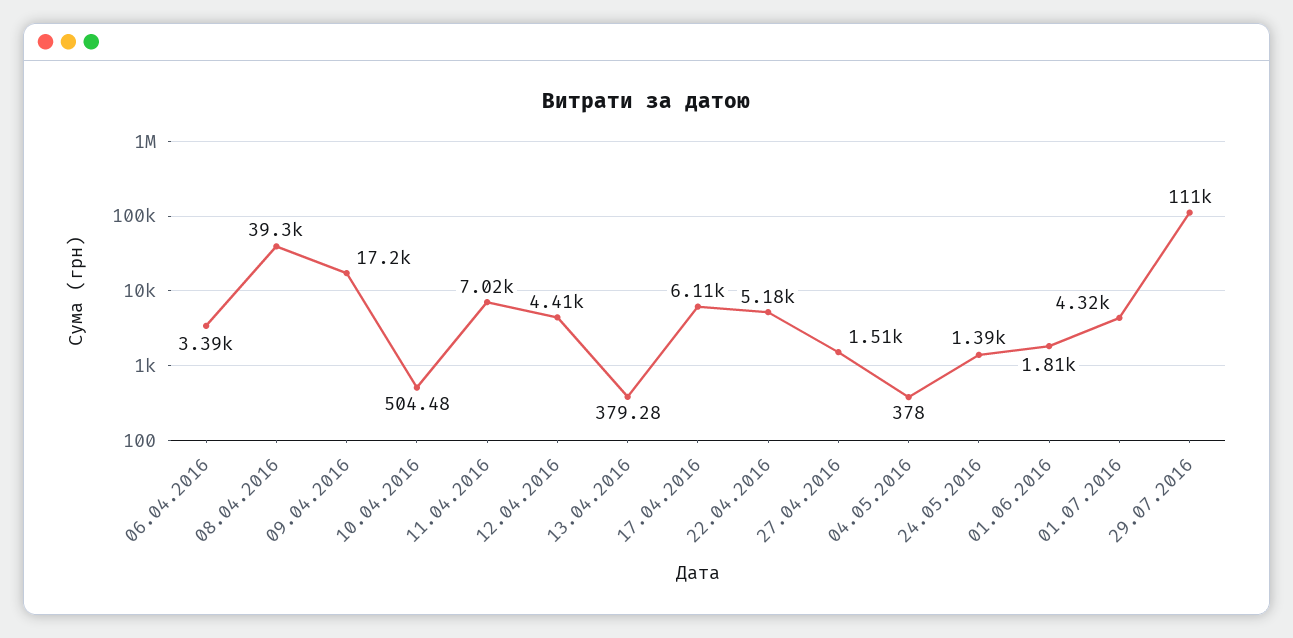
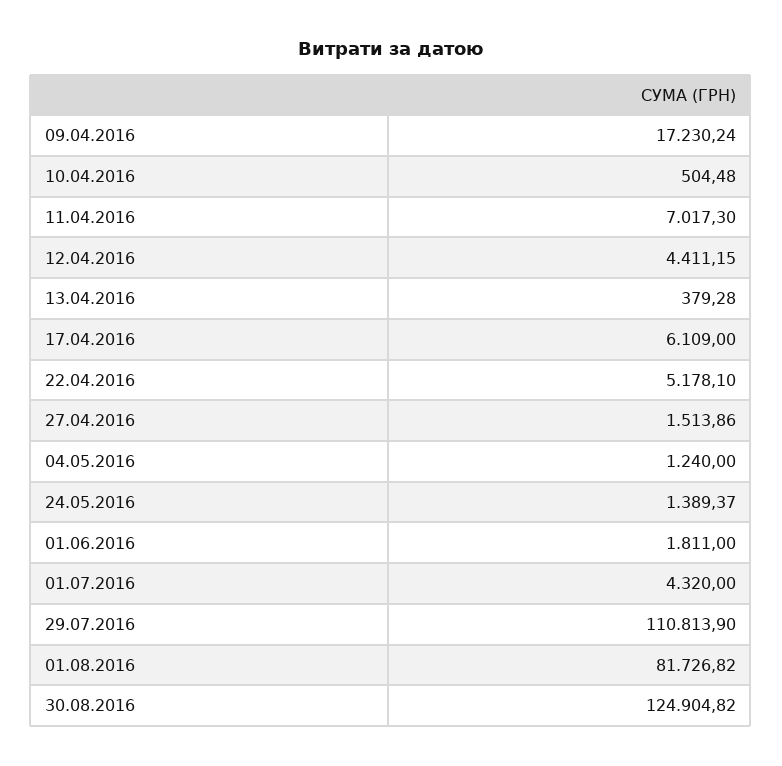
06.04.2016: 3390 -> none
08.04.2016: 39300 -> none
04.05.2016: 378 -> 1240
01.08.2016: none -> 81726.82
30.08.2016: none -> 124904.82

